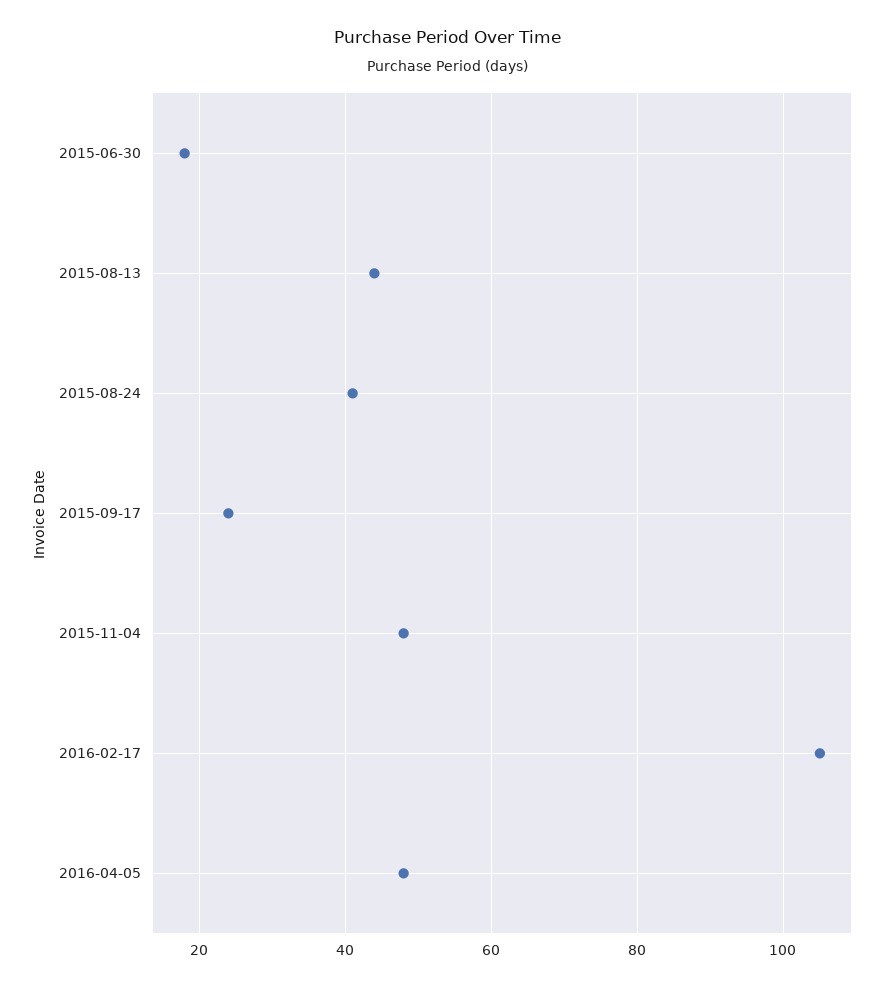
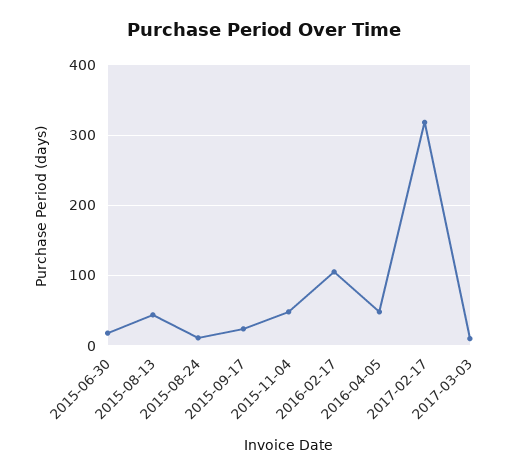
2015-08-24: 40 -> 10
2017-02-17: none -> 320
2017-03-03: none -> 10

